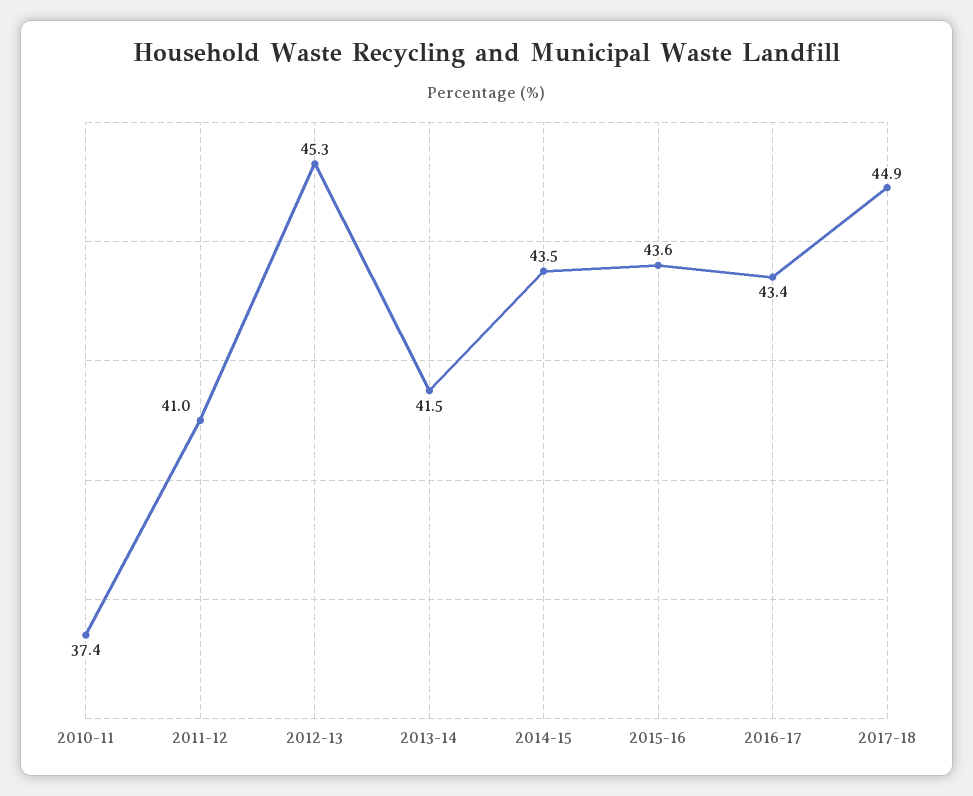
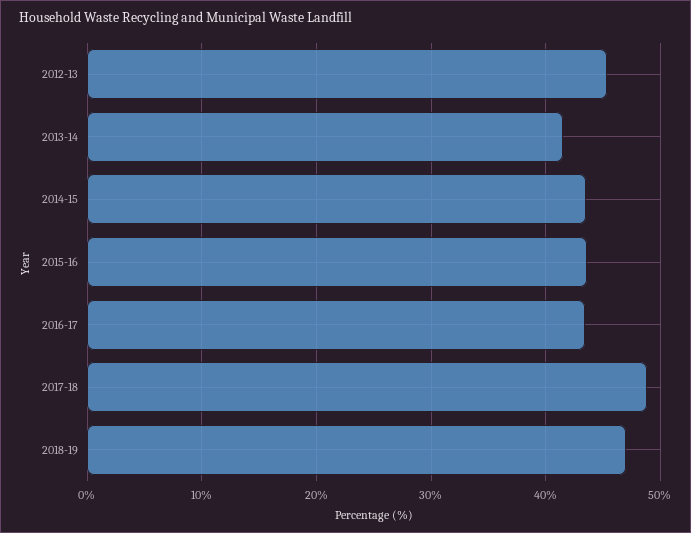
2010-11: 37.4 -> none
2011-12: 41 -> none
2017-18: 44.9 -> 49
2018-19: none -> 47

